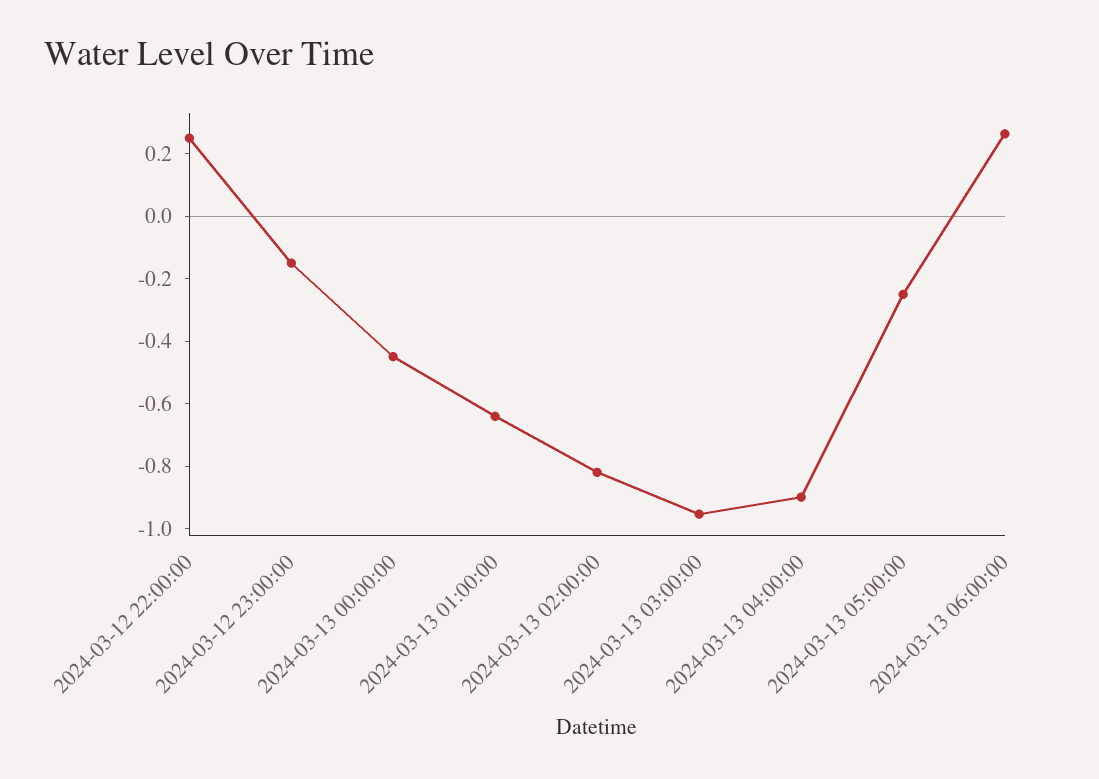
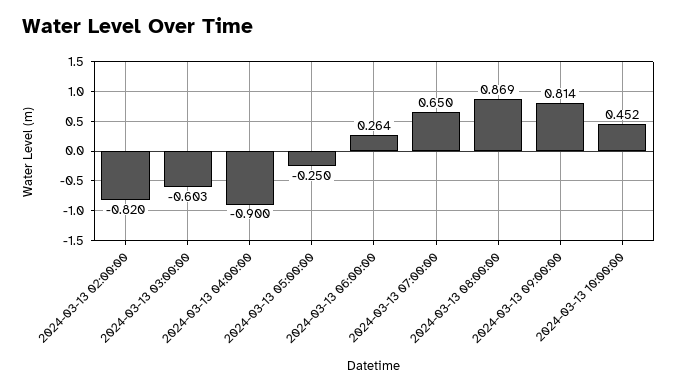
2024-03-12 22:00:00: 0.25 -> none
2024-03-12 23:00:00: -0.15 -> none
2024-03-13 00:00:00: -0.45 -> none
2024-03-13 01:00:00: -0.65 -> none
2024-03-13 03:00:00: -0.95 -> -0.603
2024-03-13 07:00:00: none -> 0.65
2024-03-13 08:00:00: none -> 0.869
2024-03-13 09:00:00: none -> 0.814
2024-03-13 10:00:00: none -> 0.452

